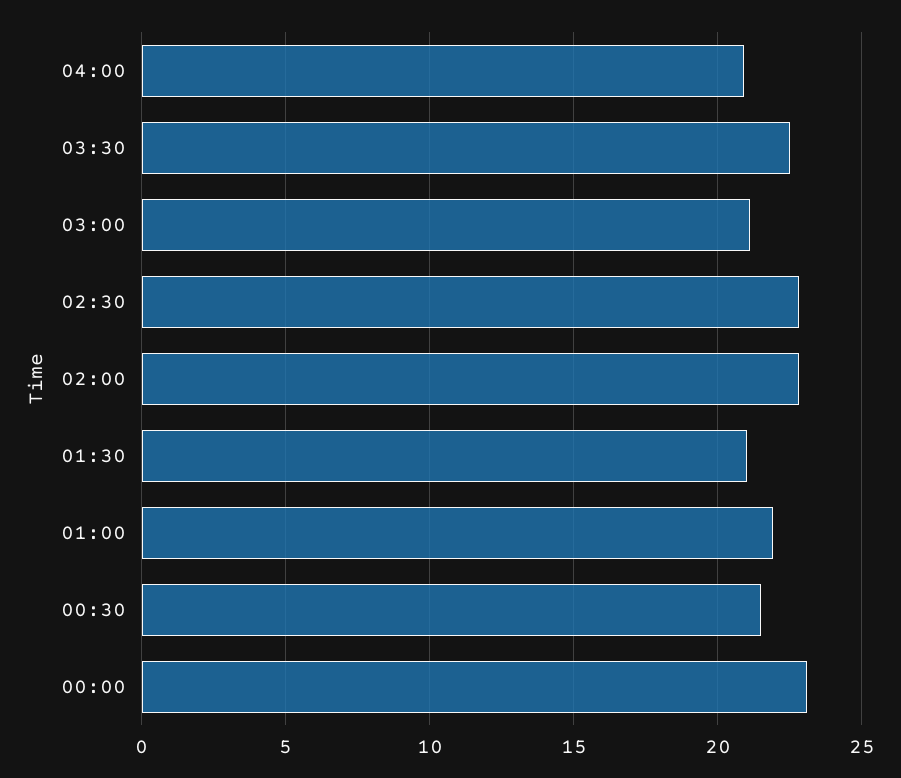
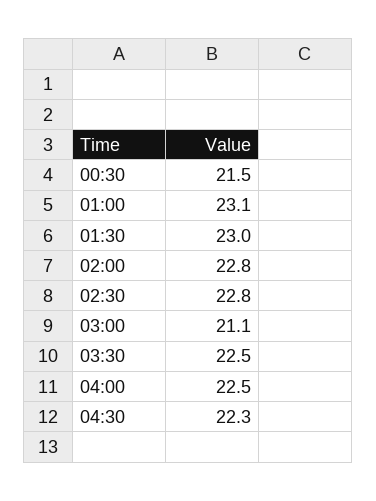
04:00: 21 -> 22.5
01:30: 21 -> 23
01:00: 22 -> 23.1
00:00: 23 -> none
04:30: none -> 22.3

